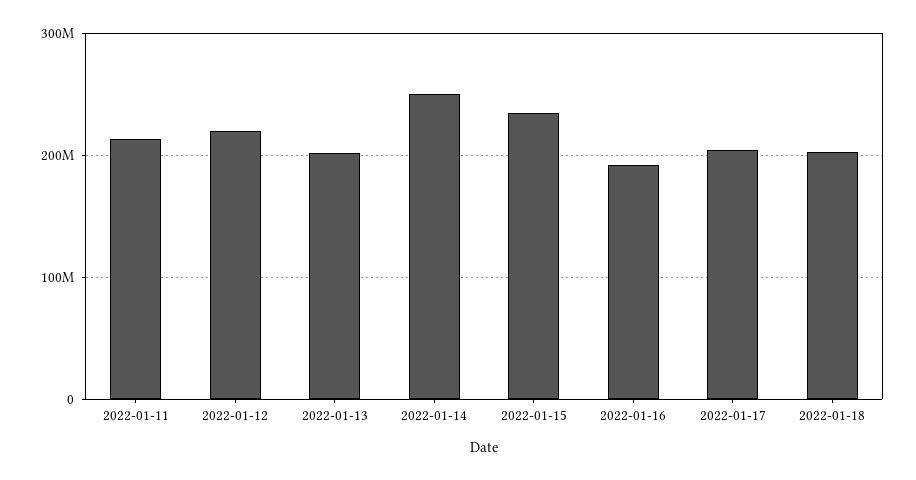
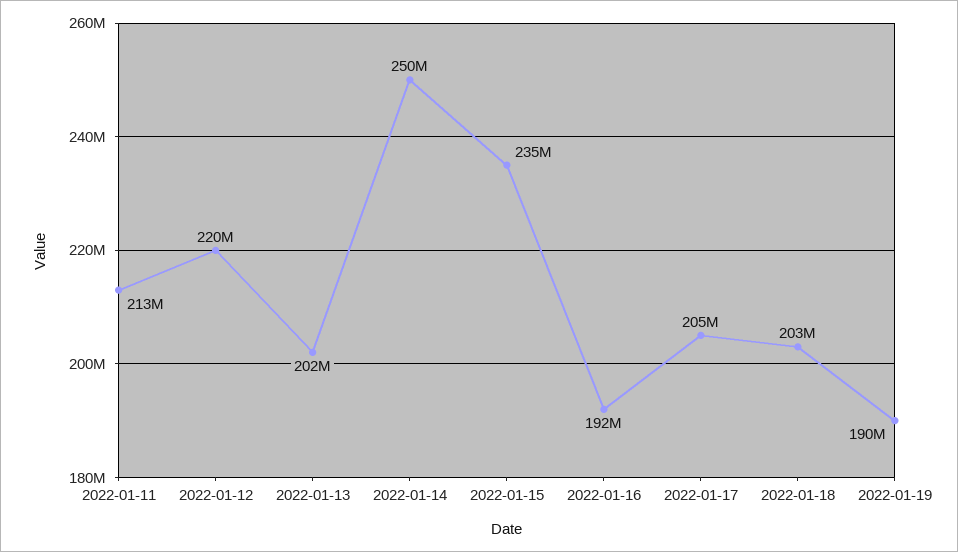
2022-01-19: none -> 190000000

